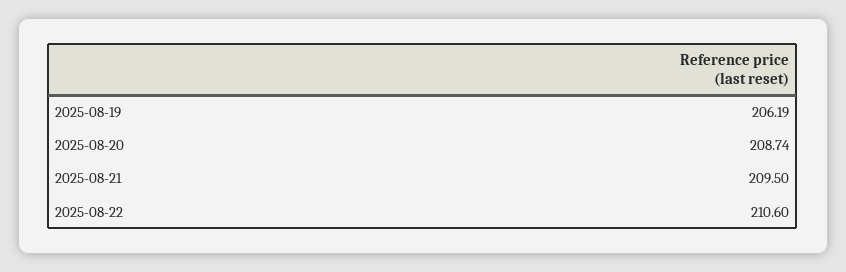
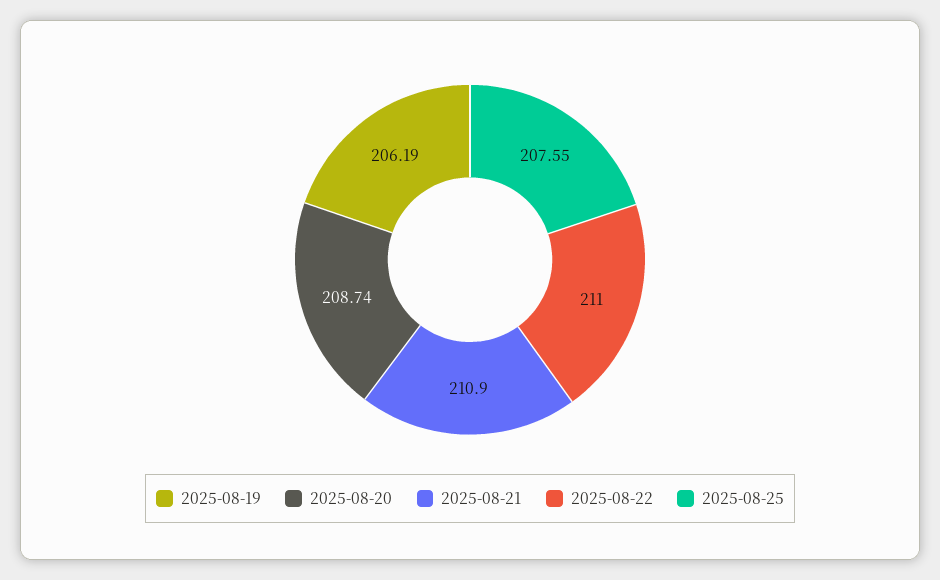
2025-08-21: 209.5 -> 210.9
2025-08-22: 210.6 -> 211
2025-08-25: none -> 207.55

